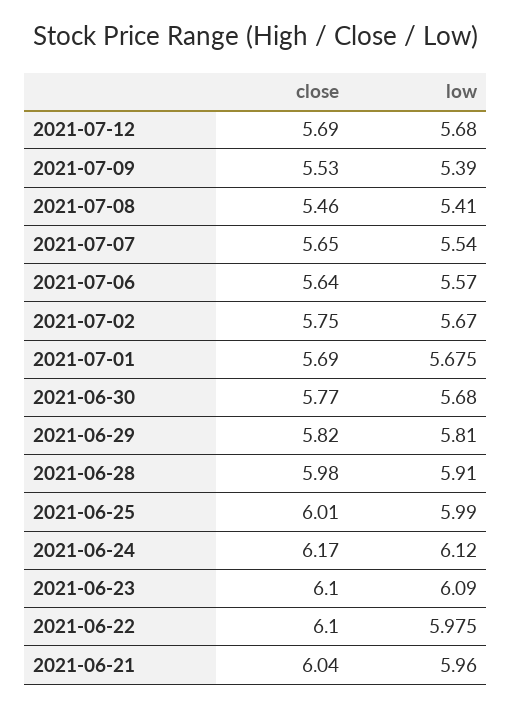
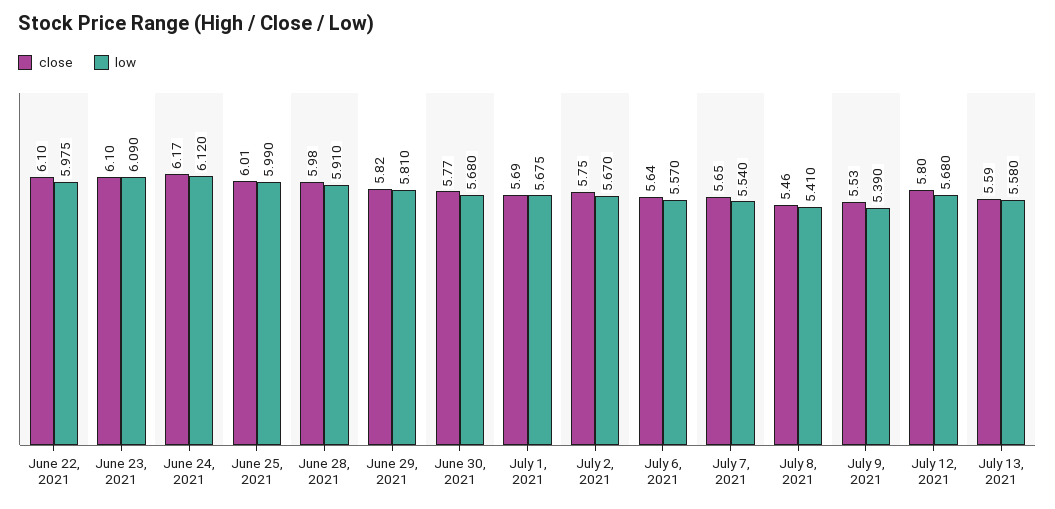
close, 2021-07-12: 5.69 -> 5.8
close, 2021-06-21: 6.04 -> none
low, 2021-06-21: 5.96 -> none
close, July 13, 2021: none -> 5.59
low, July 13, 2021: none -> 5.58

